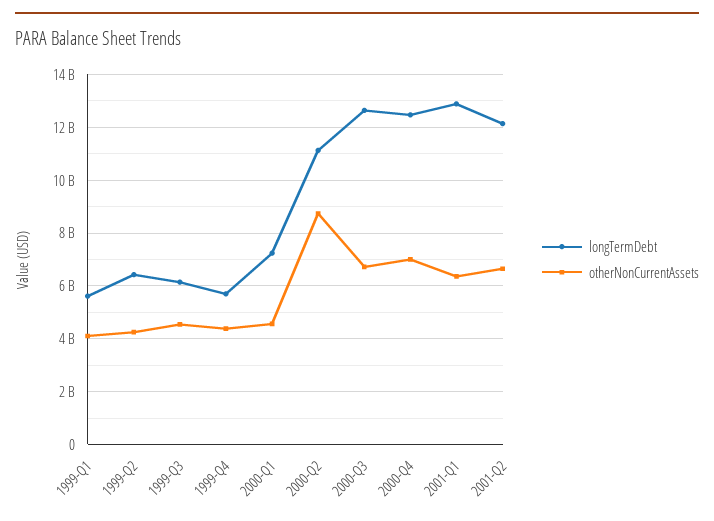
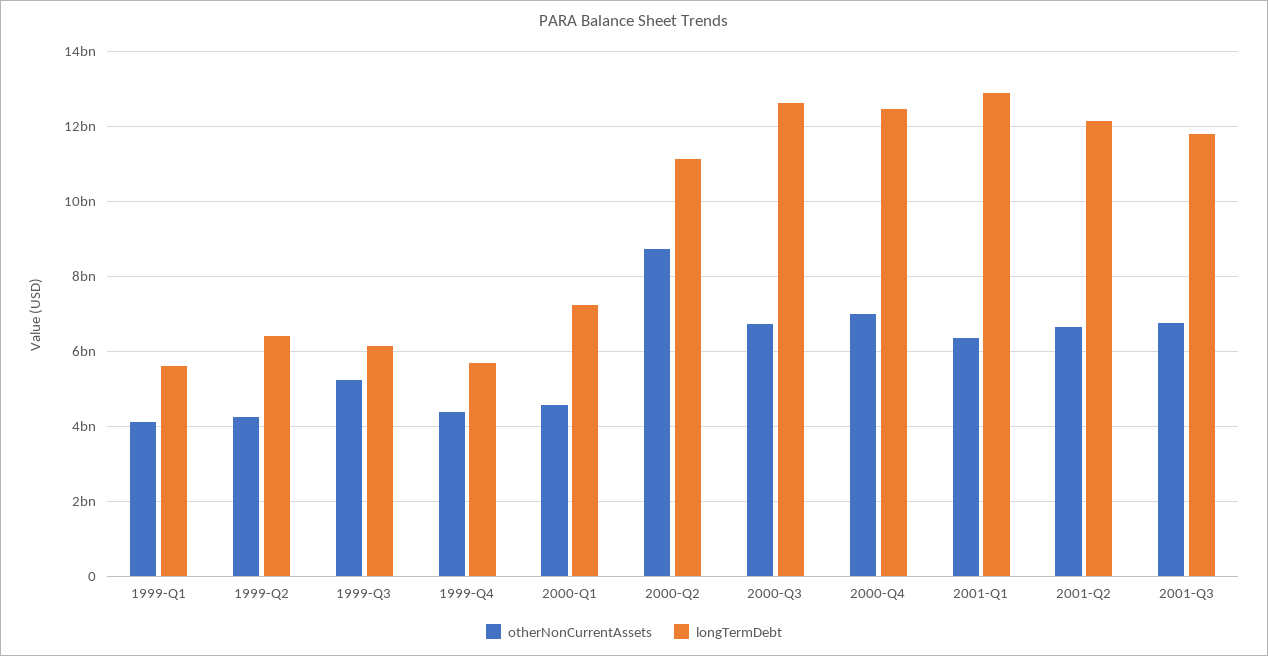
otherNonCurrentAssets, 1999-Q3: 4500000000 -> 5200000000
otherNonCurrentAssets, 2001-Q3: none -> 6800000000
longTermDebt, 2001-Q3: none -> 11800000000

